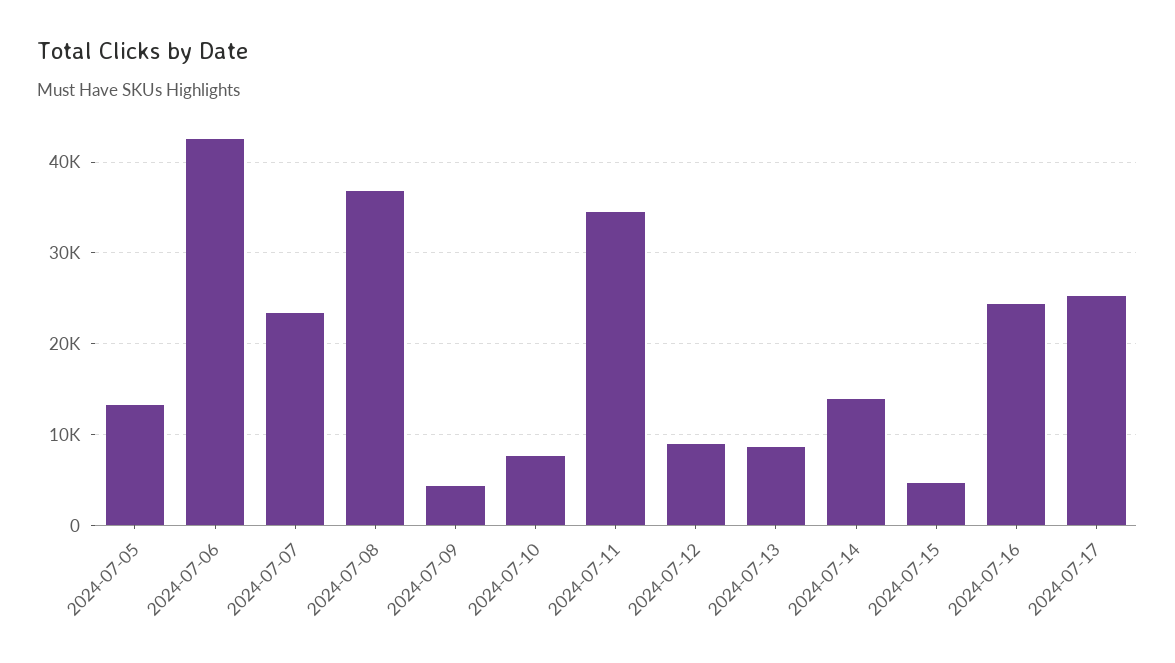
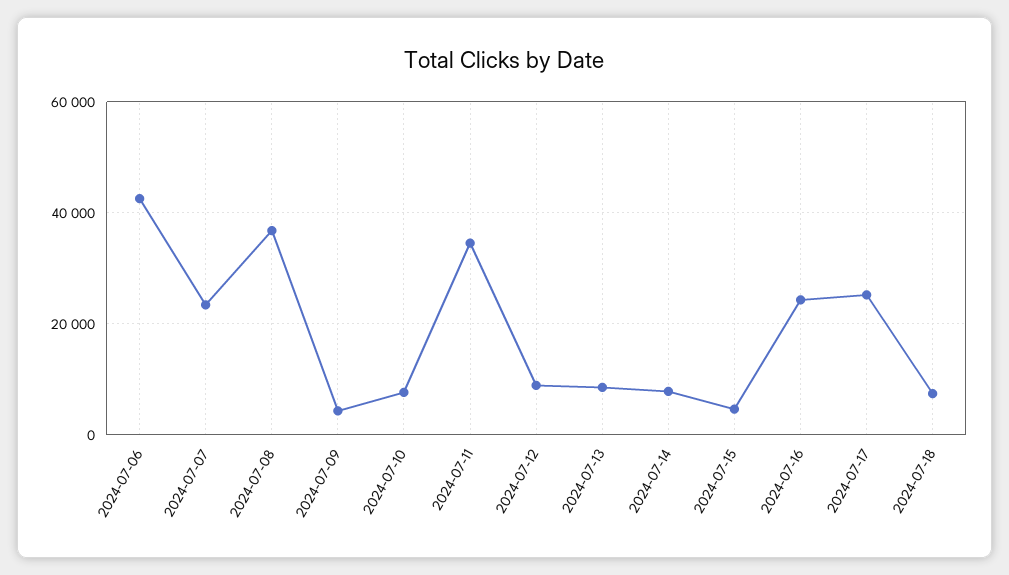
2024-07-05: 13000 -> none
2024-07-14: 14000 -> 8000
2024-07-18: none -> 8000

